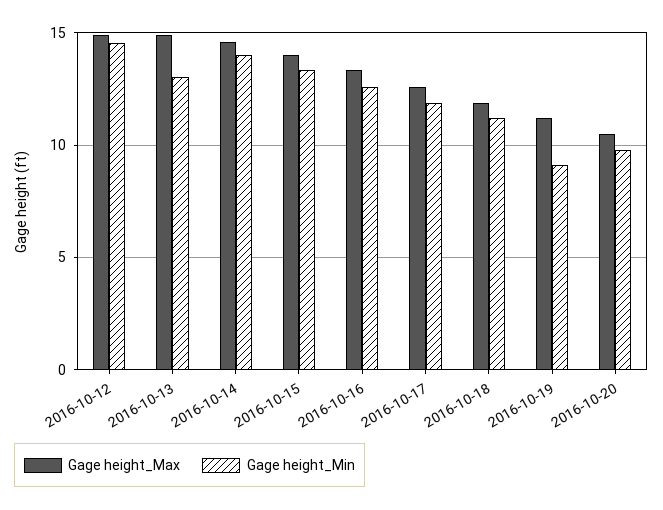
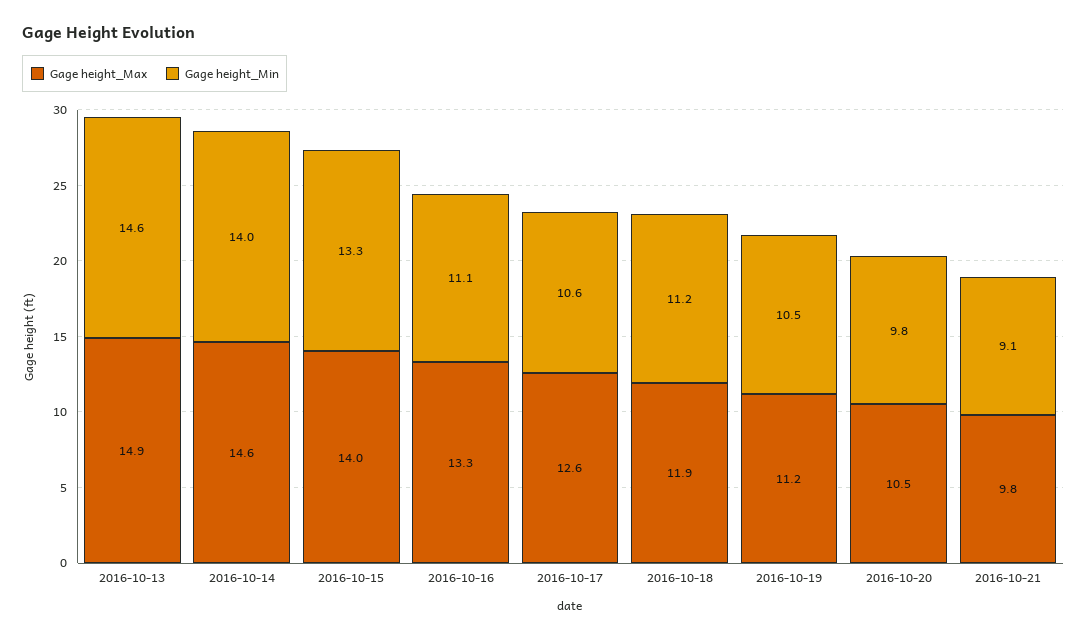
Gage height_Max, 2016-10-12: 15 -> none
Gage height_Min, 2016-10-12: 14.5 -> none
Gage height_Min, 2016-10-13: 13 -> 14.6
Gage height_Min, 2016-10-16: 12.5 -> 11.1
Gage height_Min, 2016-10-17: 12 -> 10.6
Gage height_Min, 2016-10-19: 9 -> 10.5
Gage height_Max, 2016-10-21: none -> 9.8
Gage height_Min, 2016-10-21: none -> 9.1

